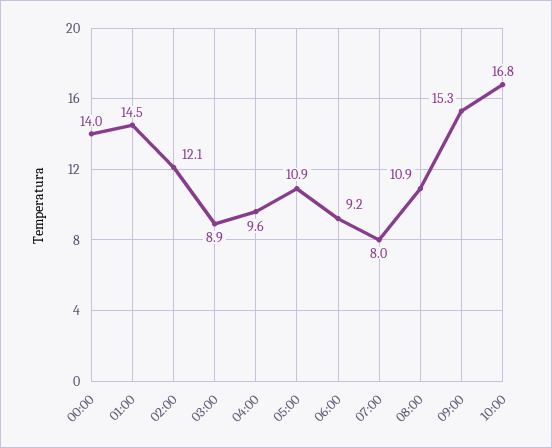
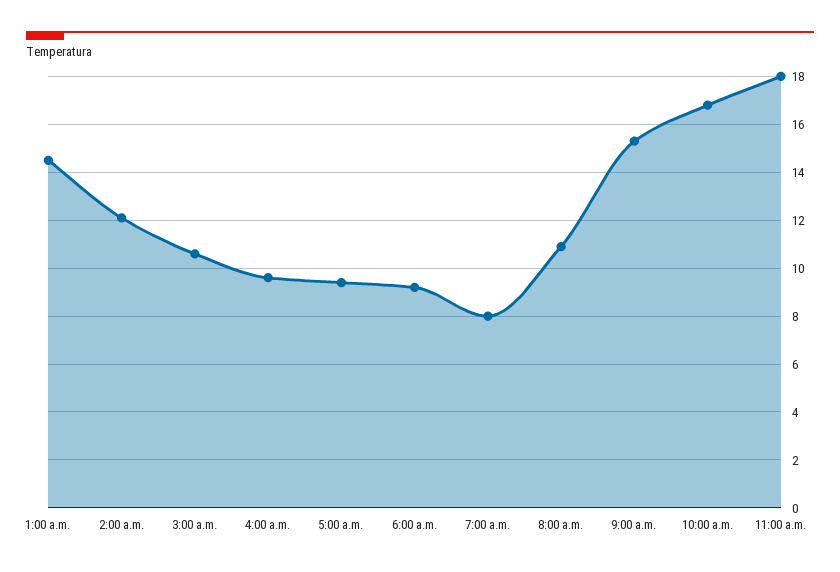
00:00: 14 -> none
03:00: 8.9 -> 10.5
05:00: 10.9 -> 9.5
11:00 a.m.: none -> 18

